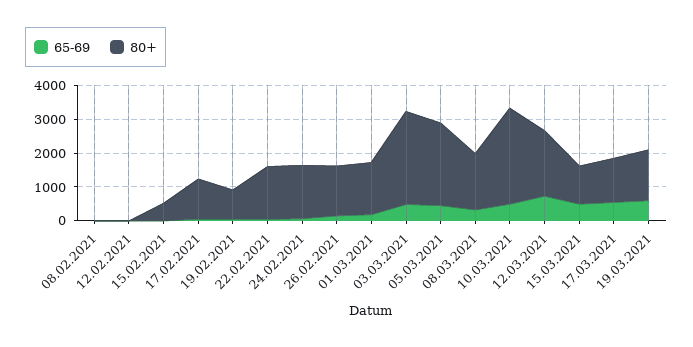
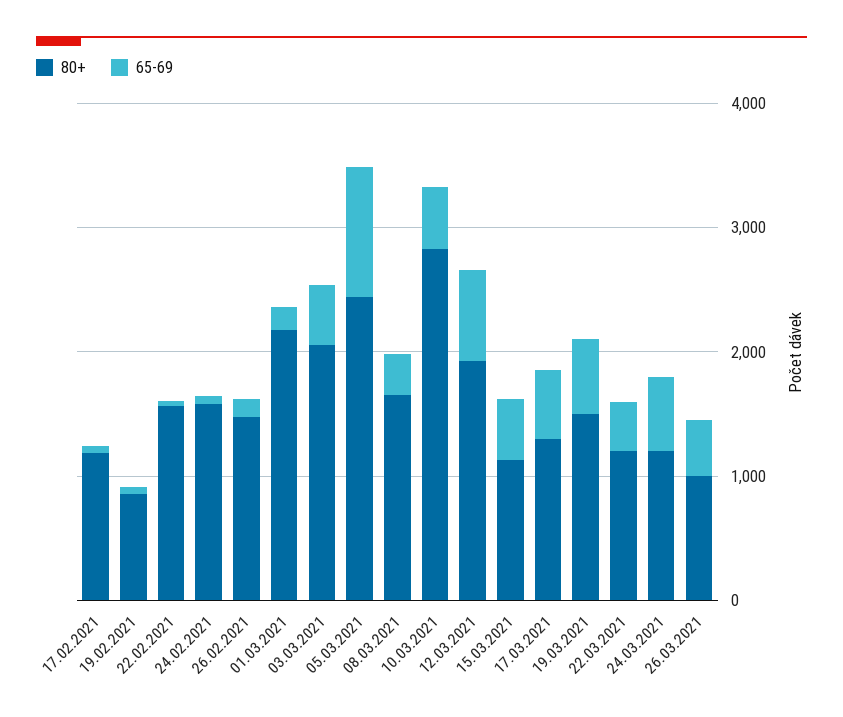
65-69, 08.02.2021: 0 -> none
80+, 08.02.2021: 0 -> none
65-69, 12.02.2021: 0 -> none
80+, 12.02.2021: 0 -> none
65-69, 15.02.2021: 0 -> none
80+, 15.02.2021: 500 -> none
80+, 01.03.2021: 1500 -> 2200
80+, 03.03.2021: 2750 -> 2000
65-69, 05.03.2021: 500 -> 1000
80+, 22.03.2021: none -> 1200
65-69, 22.03.2021: none -> 400
80+, 24.03.2021: none -> 1200
65-69, 24.03.2021: none -> 600
80+, 26.03.2021: none -> 1000
65-69, 26.03.2021: none -> 400

